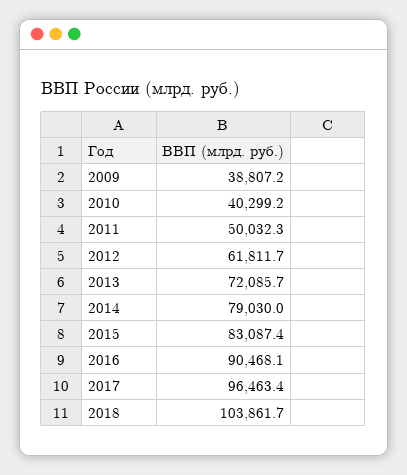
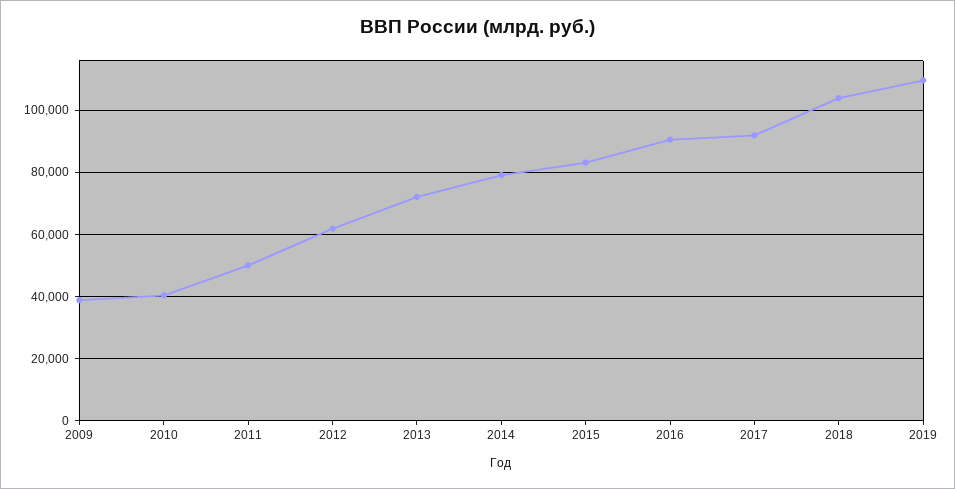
2017: 96463.4 -> 92000
2019: none -> 110000

